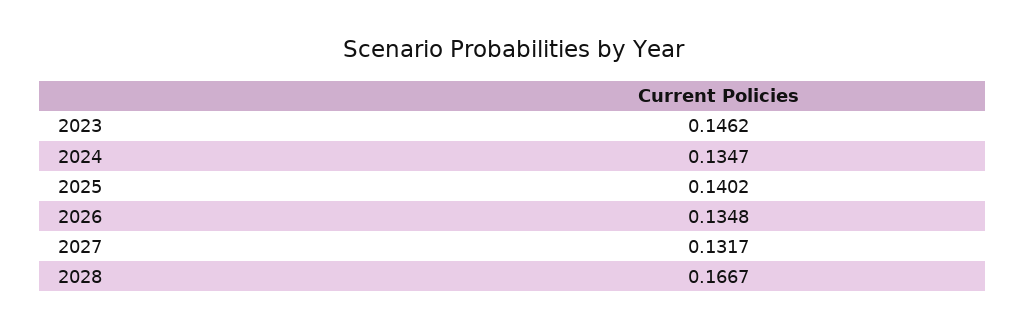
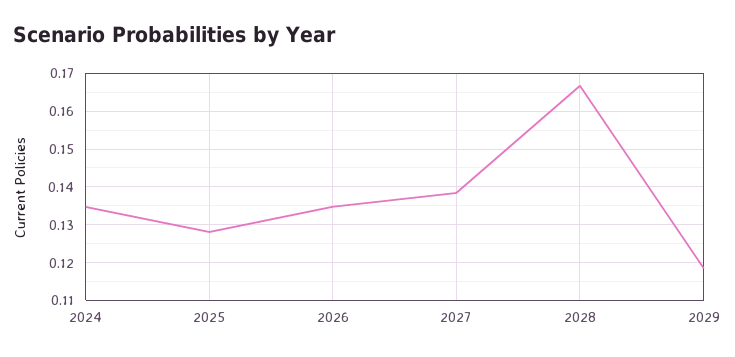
2023: 0.1462 -> none
2025: 0.1402 -> 0.128
2027: 0.1317 -> 0.138
2029: none -> 0.118

